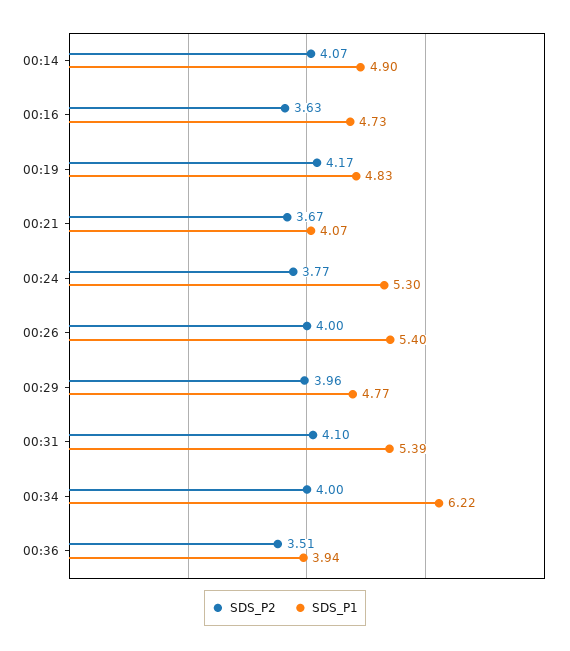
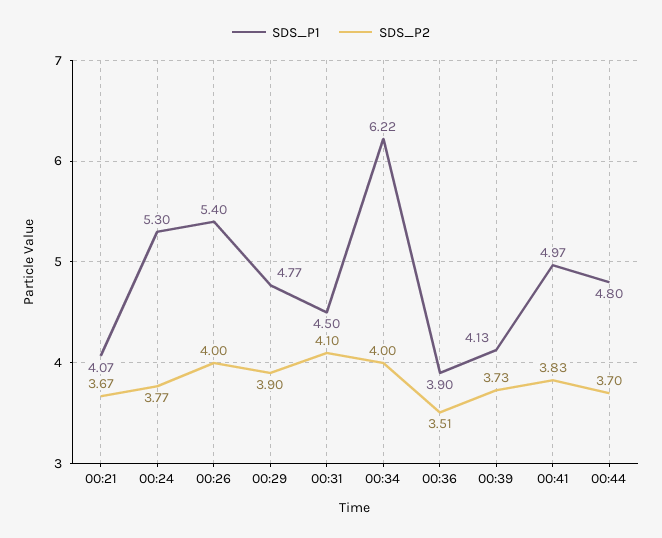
SDS_P2, 00:14: 4.07 -> none
SDS_P1, 00:14: 4.9 -> none
SDS_P2, 00:16: 3.63 -> none
SDS_P1, 00:16: 4.73 -> none
SDS_P2, 00:19: 4.17 -> none
SDS_P1, 00:19: 4.83 -> none
SDS_P2, 00:29: 3.96 -> 3.9
SDS_P1, 00:31: 5.39 -> 4.5
SDS_P1, 00:36: 3.94 -> 3.9
SDS_P1, 00:39: none -> 4.13
SDS_P2, 00:39: none -> 3.73
SDS_P1, 00:41: none -> 4.97
SDS_P2, 00:41: none -> 3.83
SDS_P1, 00:44: none -> 4.8
SDS_P2, 00:44: none -> 3.7

